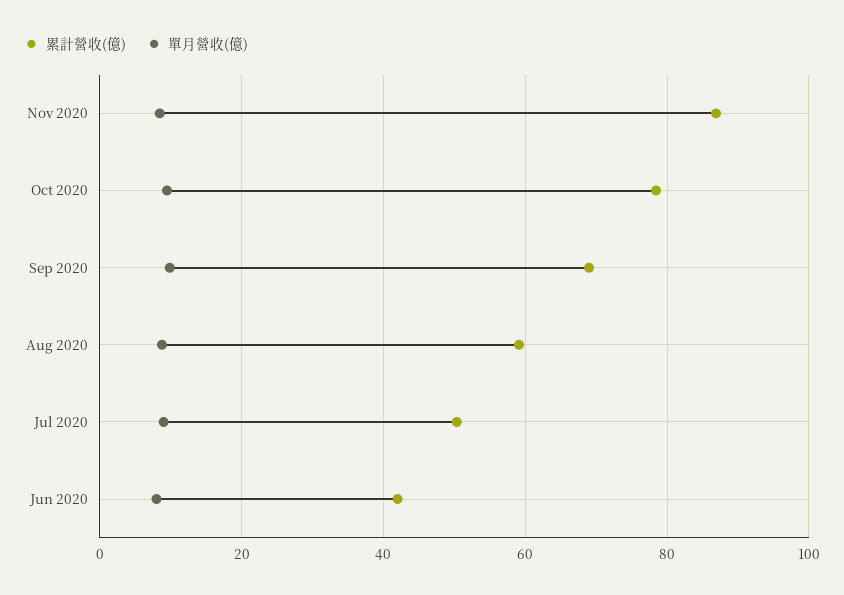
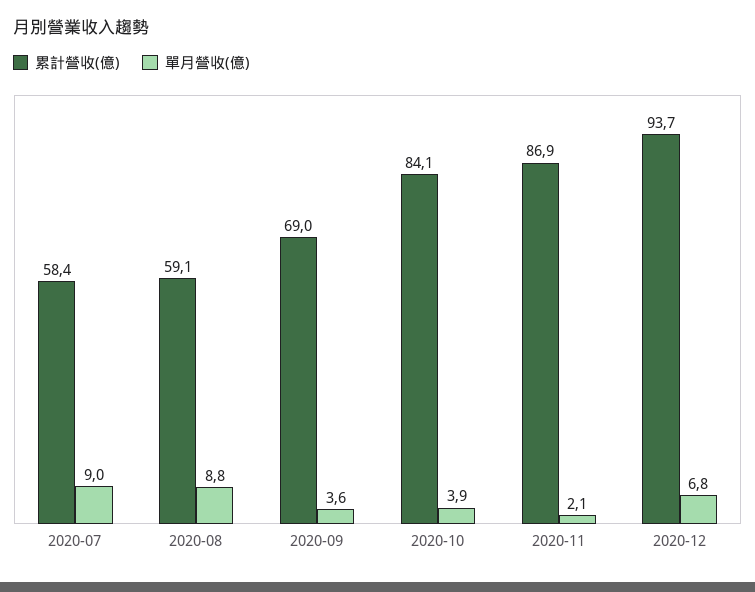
單月營收(億), Nov 2020: 8 -> 2.1
累計營收(億), Oct 2020: 78 -> 84.1
單月營收(億), Oct 2020: 10 -> 3.9
單月營收(億), Sep 2020: 10 -> 3.6
累計營收(億), Jul 2020: 50 -> 58.4
累計營收(億), Jun 2020: 42 -> none
單月營收(億), Jun 2020: 8 -> none
累計營收(億), 2020-12: none -> 93.7
單月營收(億), 2020-12: none -> 6.8

